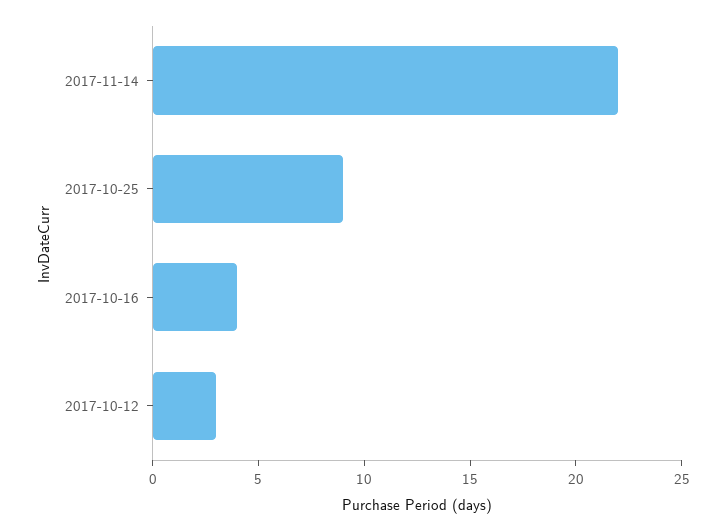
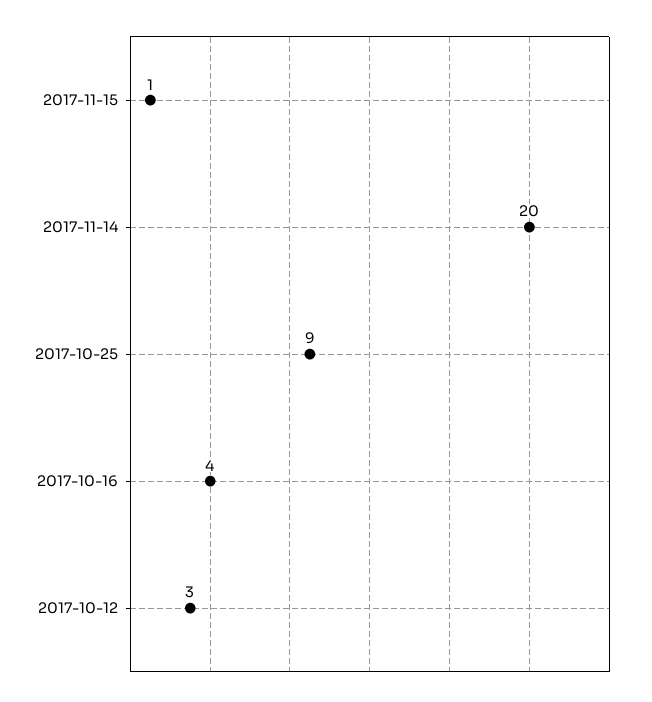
2017-11-14: 22 -> 20
2017-11-15: none -> 1

